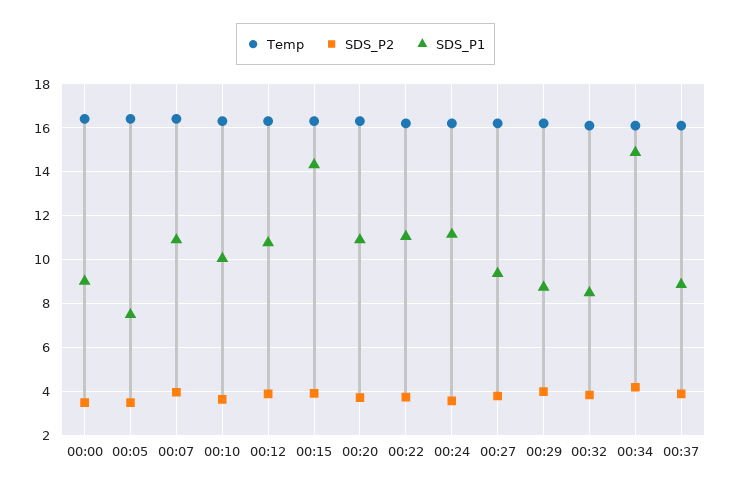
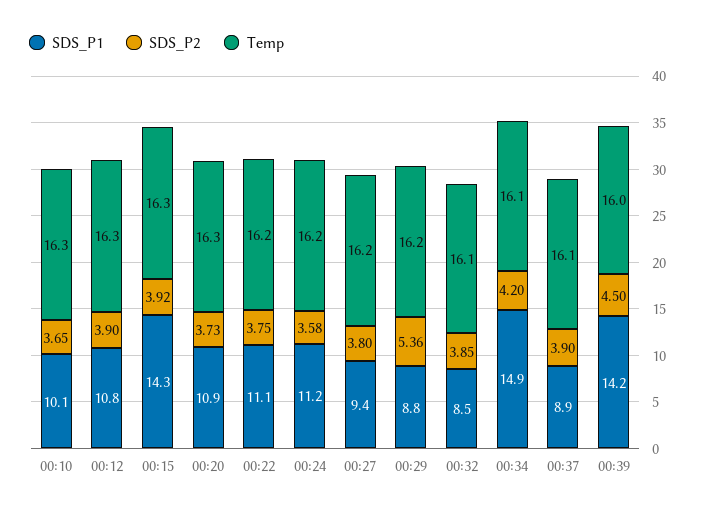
Temp, 00:00: 16.5 -> none
SDS_P2, 00:00: 3.5 -> none
SDS_P1, 00:00: 9 -> none
Temp, 00:05: 16.5 -> none
SDS_P2, 00:05: 3.5 -> none
SDS_P1, 00:05: 7.5 -> none
Temp, 00:07: 16.5 -> none
SDS_P2, 00:07: 4 -> none
SDS_P1, 00:07: 11 -> none
SDS_P2, 00:29: 4 -> 5.36
SDS_P1, 00:39: none -> 14.2
SDS_P2, 00:39: none -> 4.5
Temp, 00:39: none -> 16

